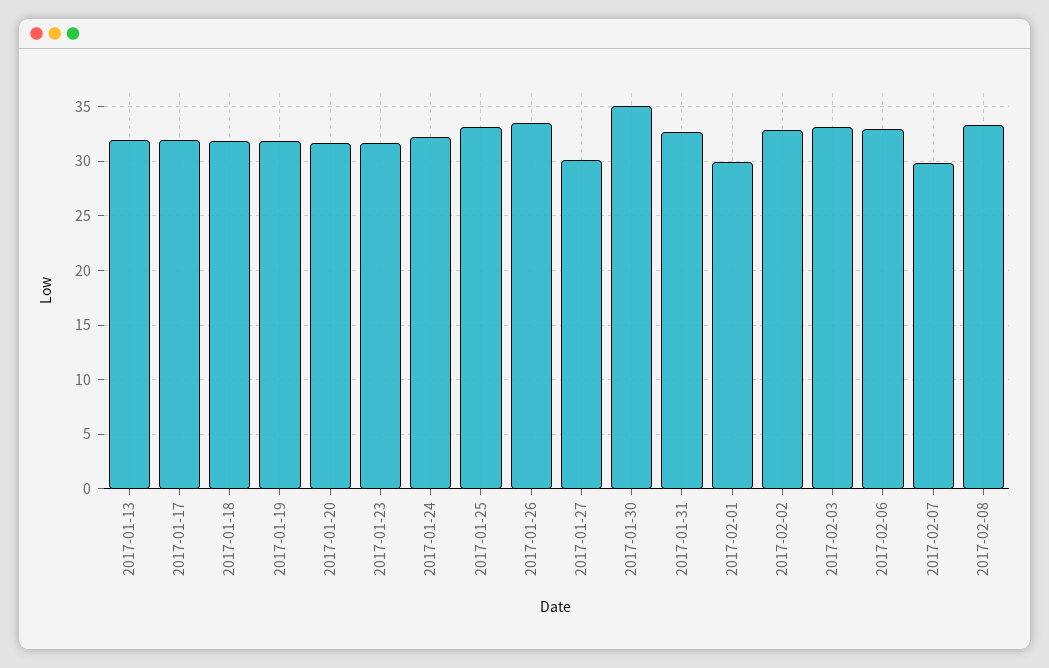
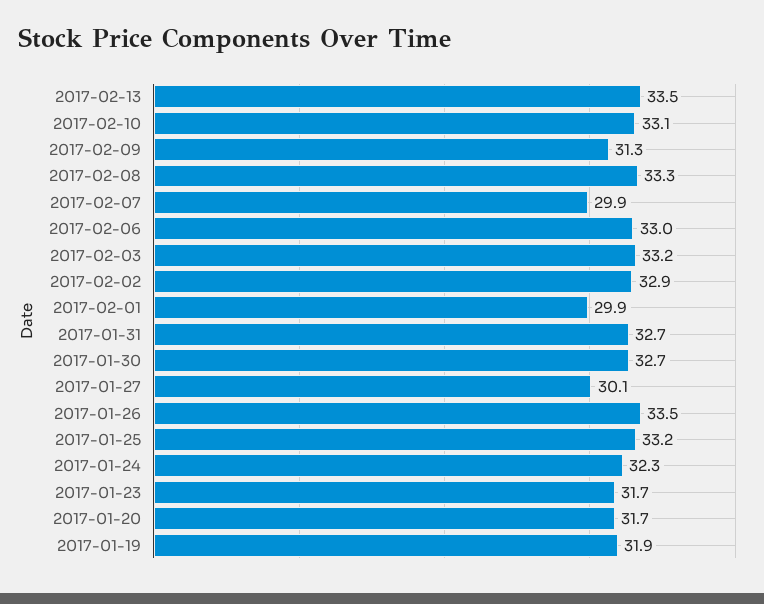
2017-01-13: 32 -> none
2017-01-17: 32 -> none
2017-01-18: 32 -> none
2017-01-30: 35 -> 32.7
2017-02-13: none -> 33.5
2017-02-10: none -> 33.1
2017-02-09: none -> 31.3

